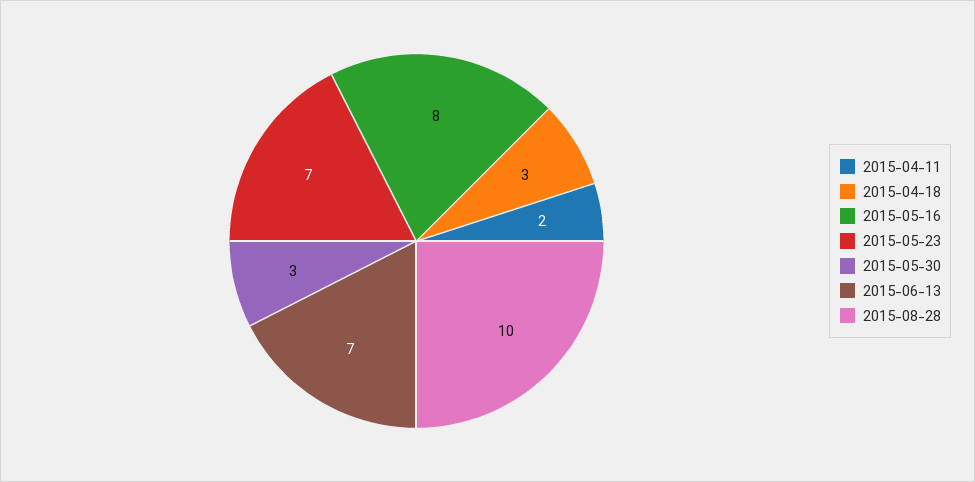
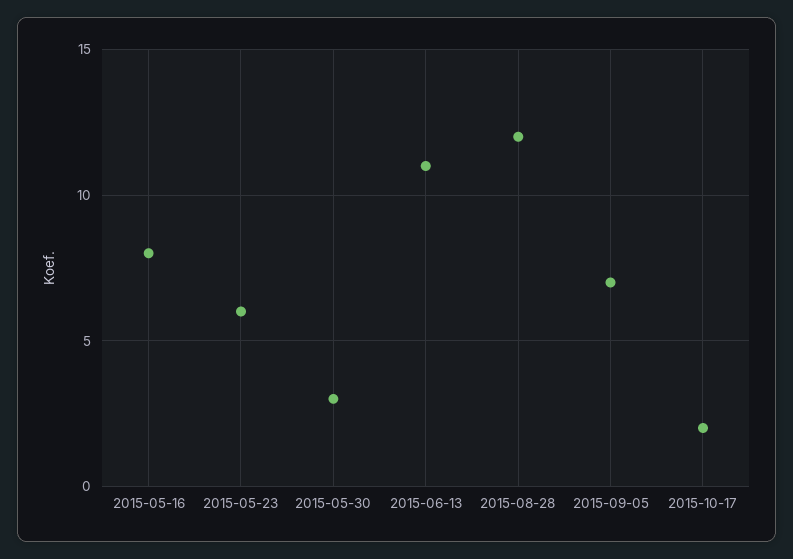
2015-04-11: 2 -> none
2015-04-18: 3 -> none
2015-05-23: 7 -> 6
2015-06-13: 7 -> 11
2015-08-28: 10 -> 12
2015-09-05: none -> 7
2015-10-17: none -> 2

